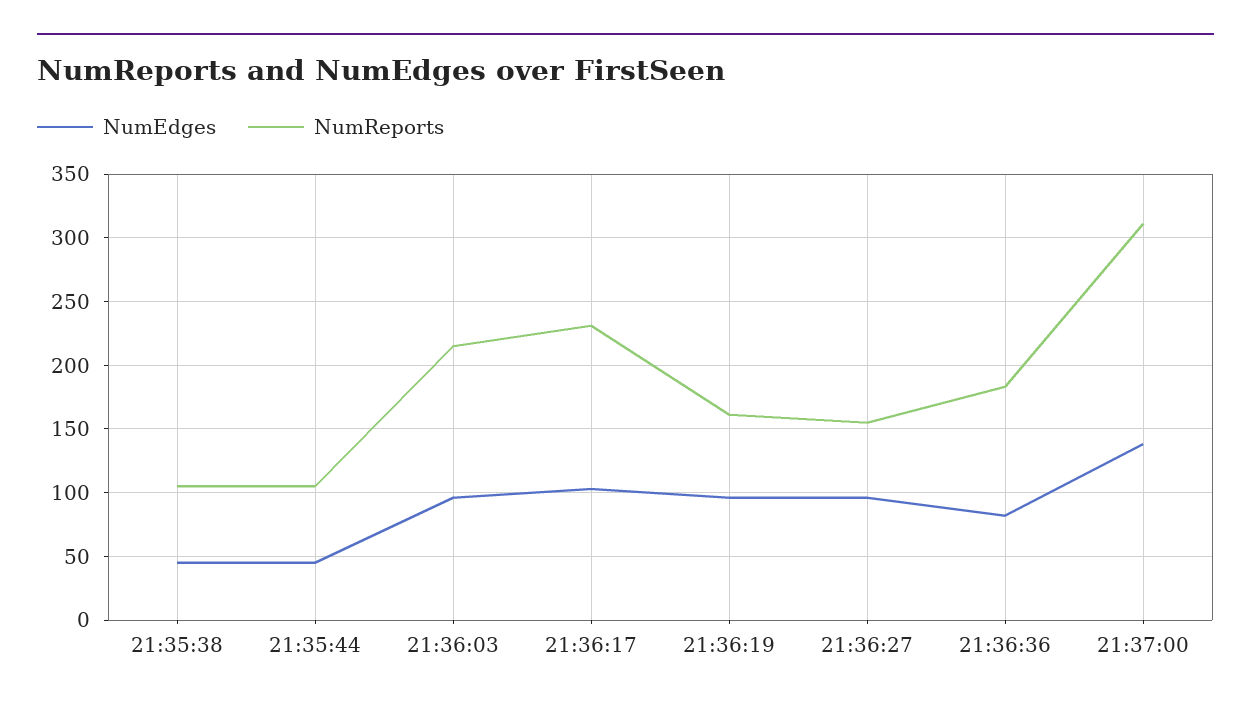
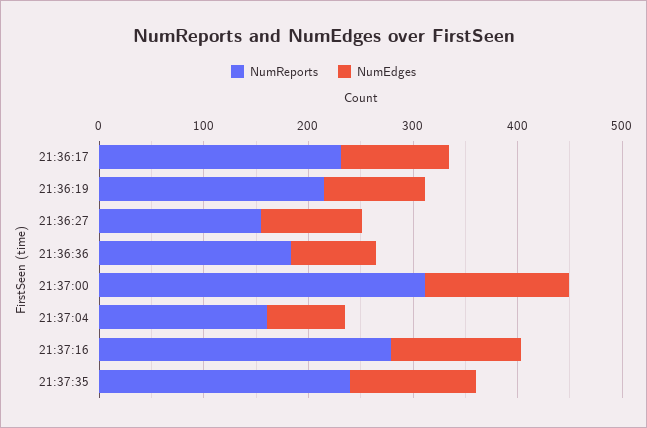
NumEdges, 21:35:38: 45 -> none
NumReports, 21:35:38: 105 -> none
NumEdges, 21:35:44: 45 -> none
NumReports, 21:35:44: 105 -> none
NumEdges, 21:36:03: 95 -> none
NumReports, 21:36:03: 215 -> none
NumReports, 21:36:19: 160 -> 220
NumReports, 21:37:04: none -> 160
NumEdges, 21:37:04: none -> 80
NumReports, 21:37:16: none -> 280
NumEdges, 21:37:16: none -> 120
NumReports, 21:37:35: none -> 240
NumEdges, 21:37:35: none -> 120

